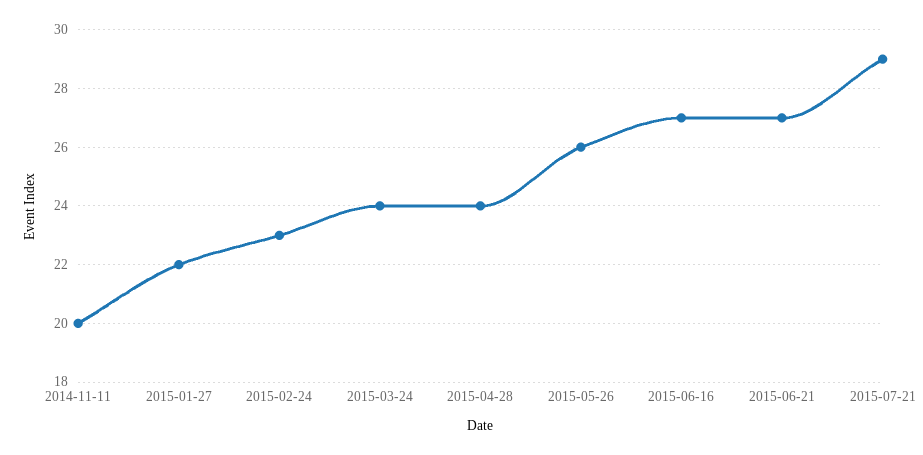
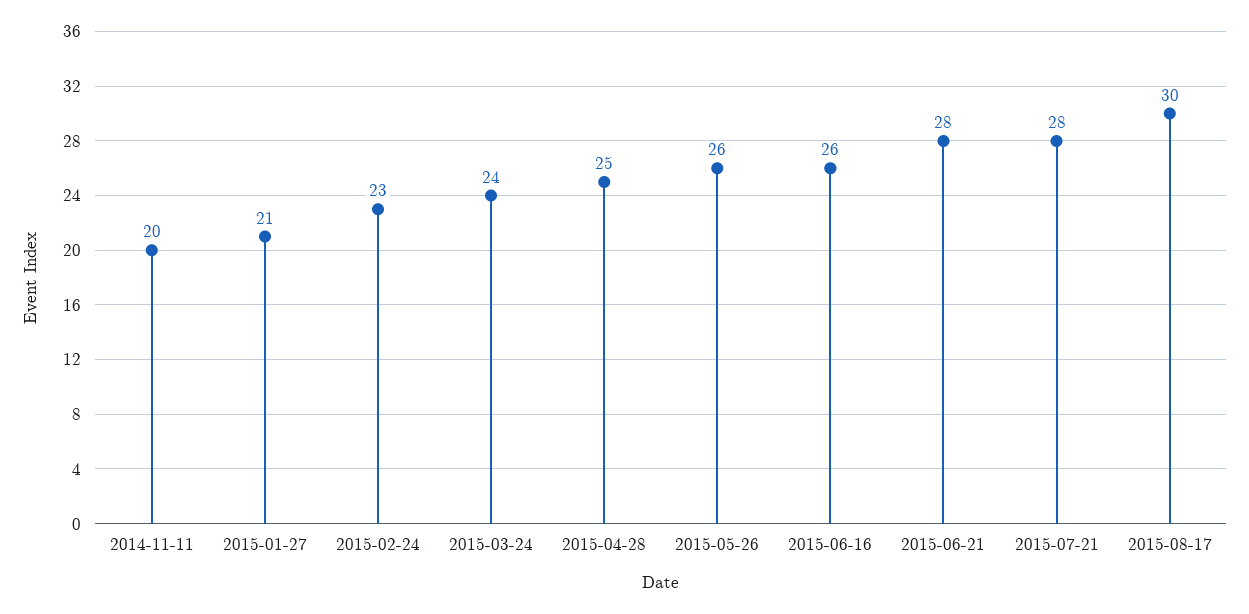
2015-01-27: 22 -> 21
2015-04-28: 24 -> 25
2015-06-16: 27 -> 26
2015-06-21: 27 -> 28
2015-07-21: 29 -> 28
2015-08-17: none -> 30

